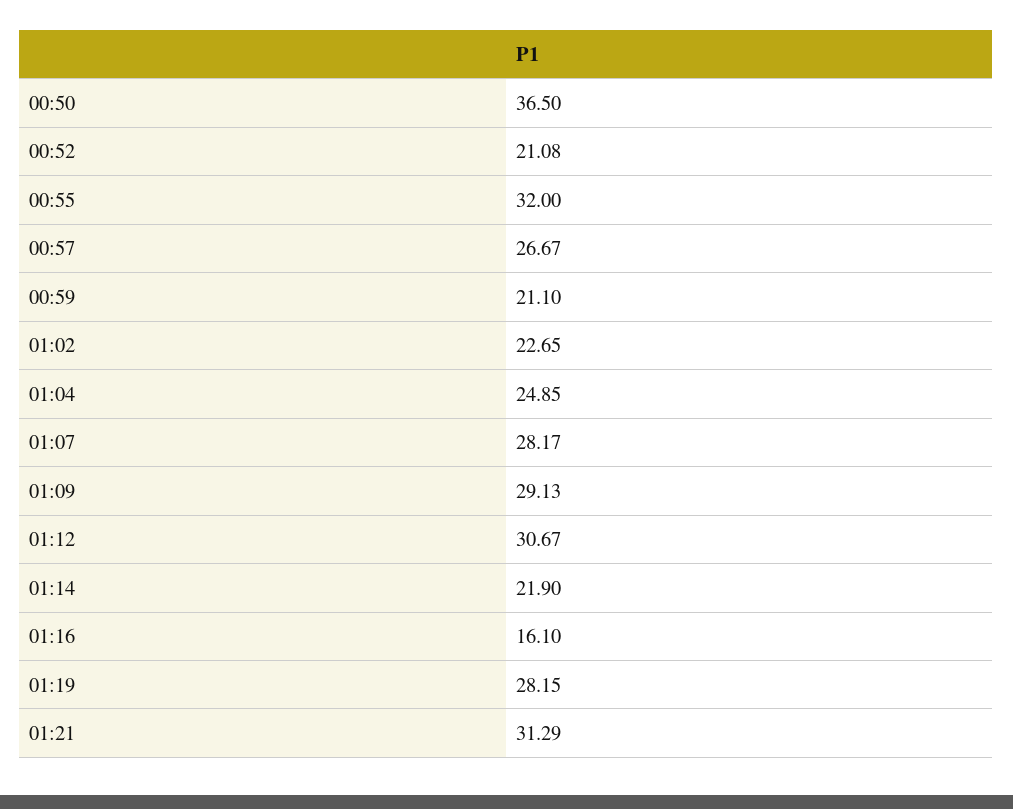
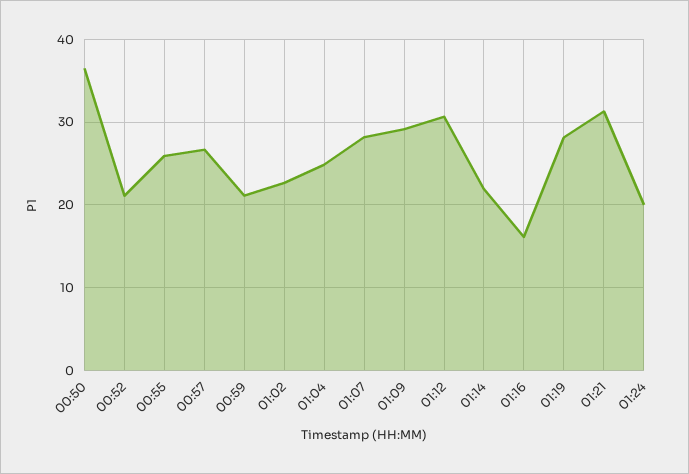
00:55: 32 -> 26
01:24: none -> 20

